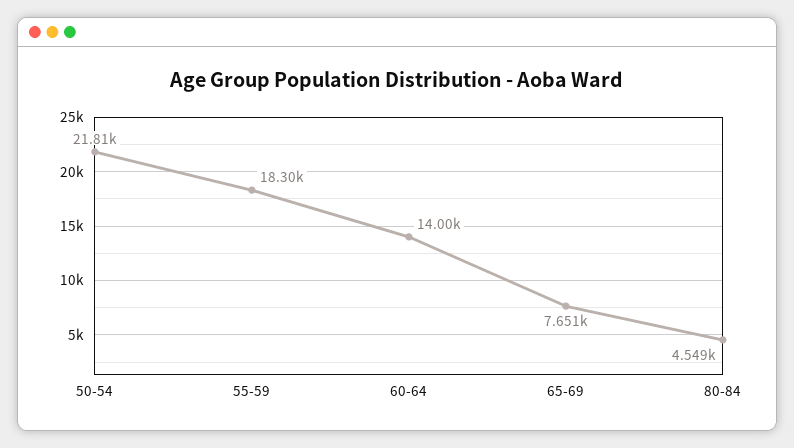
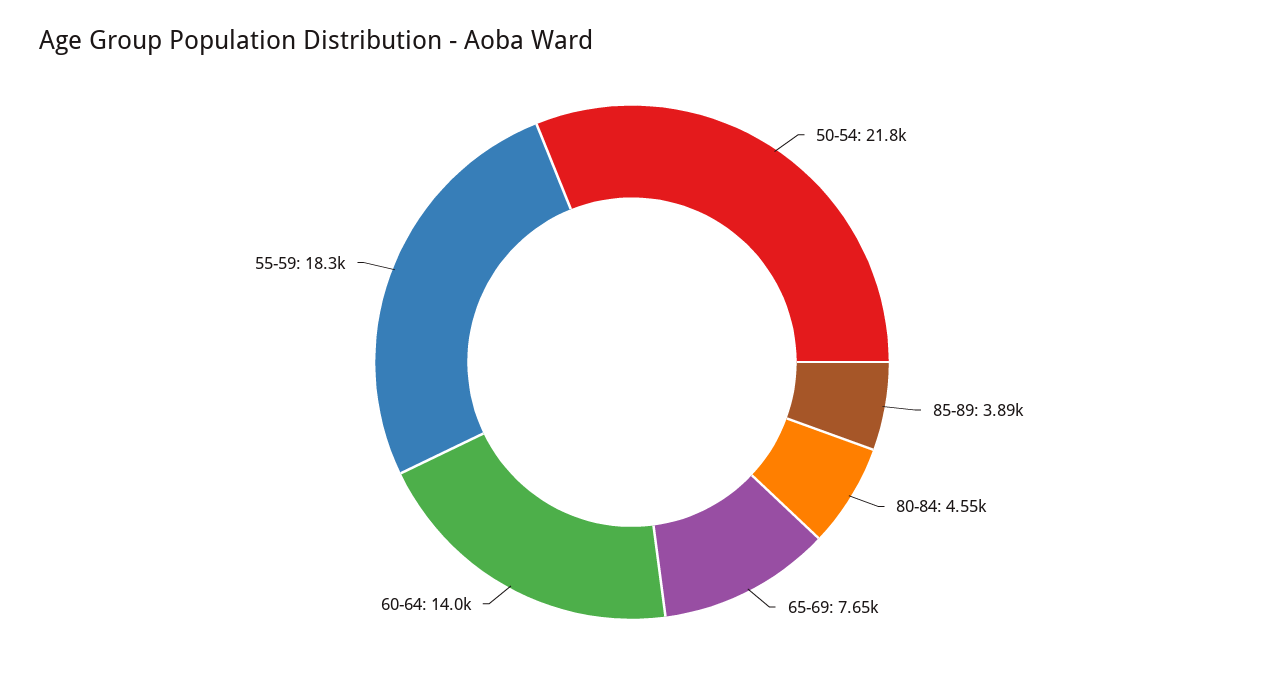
85-89: none -> 3890

